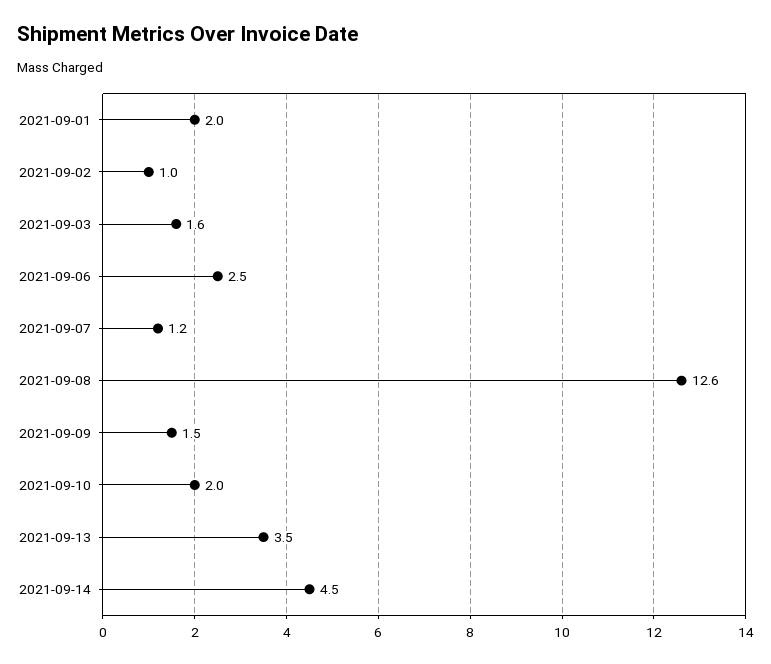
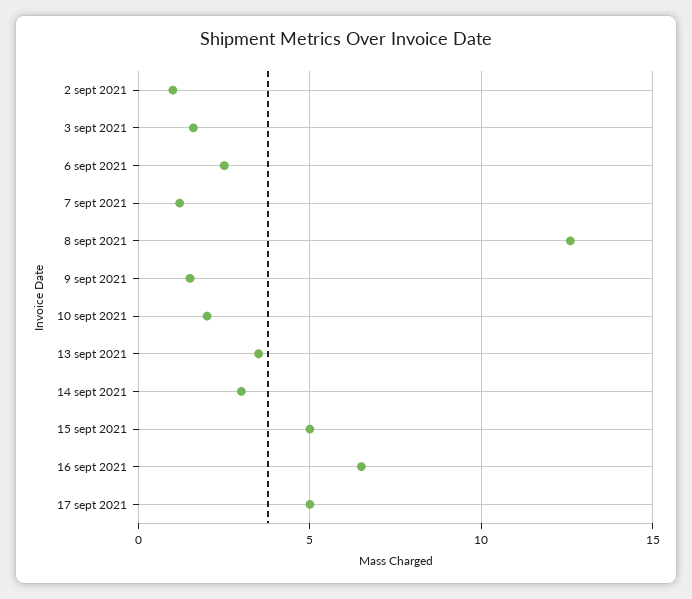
2021-09-01: 2 -> none
2021-09-14: 4.5 -> 3
15 sept 2021: none -> 5
16 sept 2021: none -> 6.5
17 sept 2021: none -> 5

